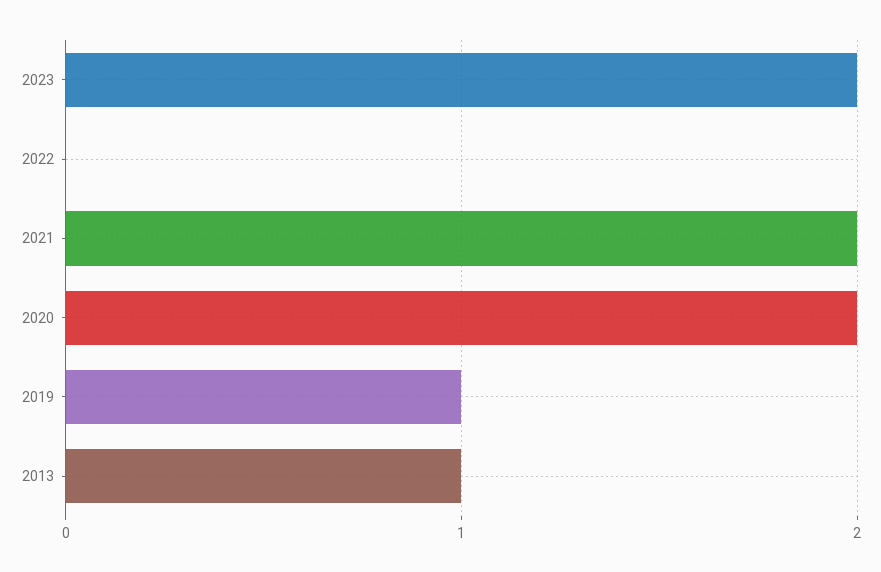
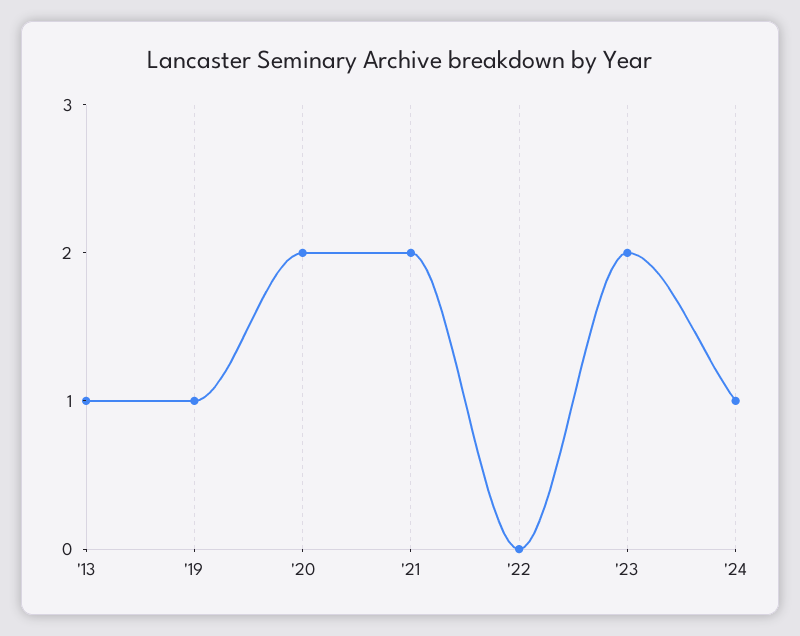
'24: none -> 1

